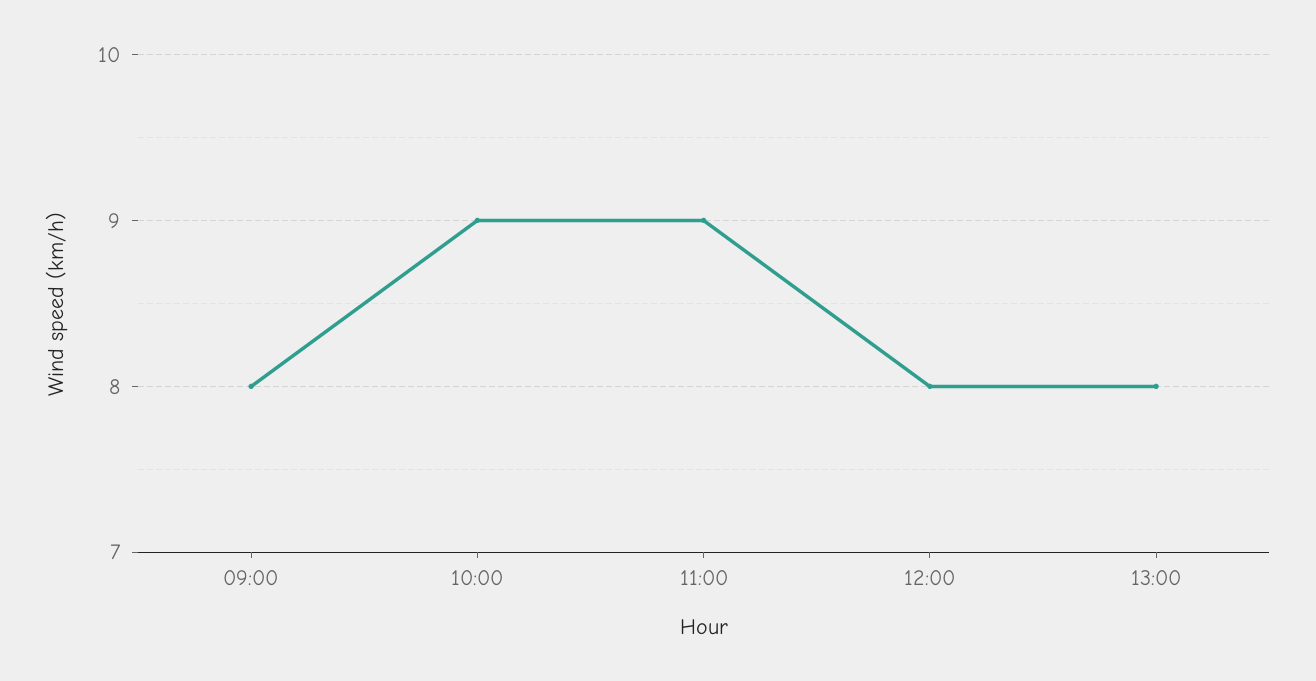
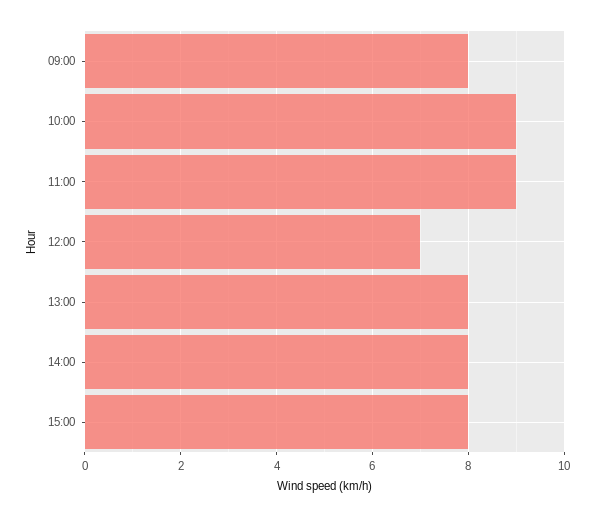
12:00: 8 -> 7
14:00: none -> 8
15:00: none -> 8

